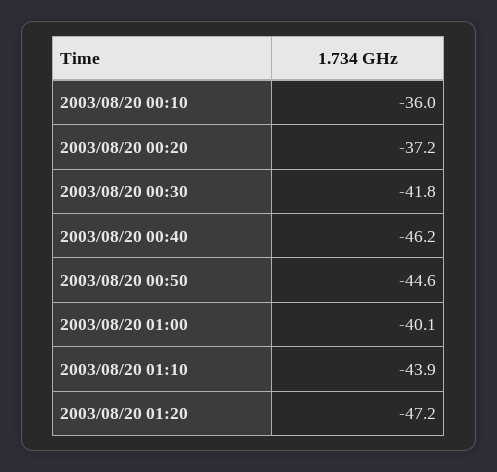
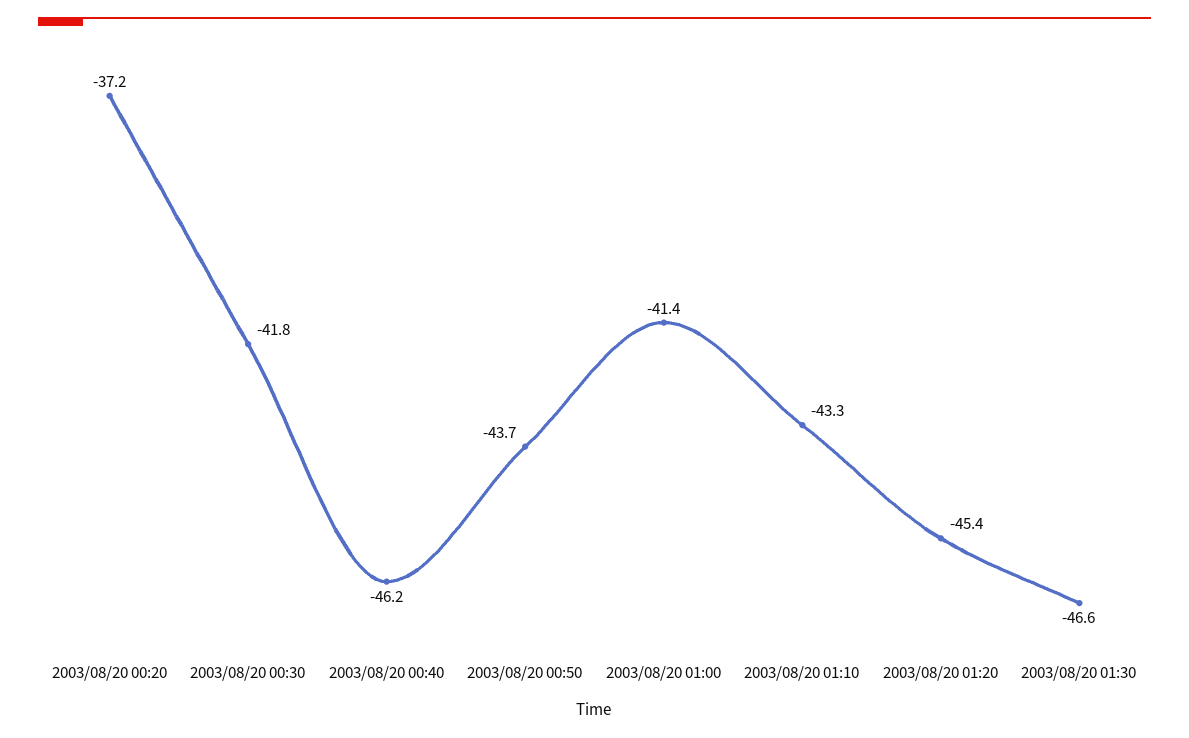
2003/08/20 00:10: -36 -> none
2003/08/20 00:50: -44.6 -> -43.7
2003/08/20 01:00: -40.1 -> -41.4
2003/08/20 01:10: -43.9 -> -43.3
2003/08/20 01:20: -47.2 -> -45.4
2003/08/20 01:30: none -> -46.6

